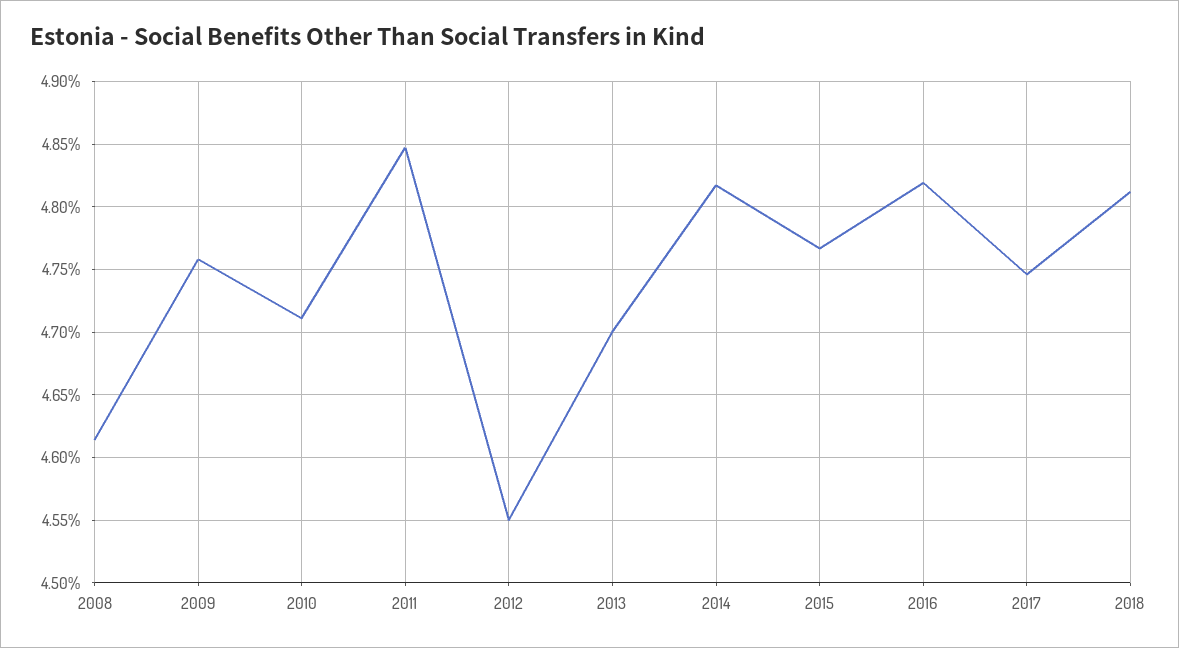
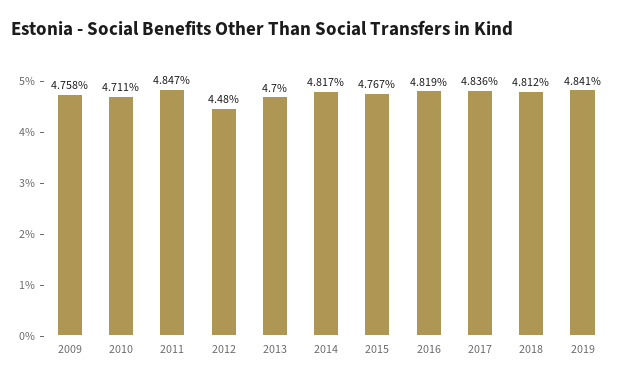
2008: 4.615 -> none
2012: 4.55 -> 4.48
2017: 4.745 -> 4.836
2019: none -> 4.841

